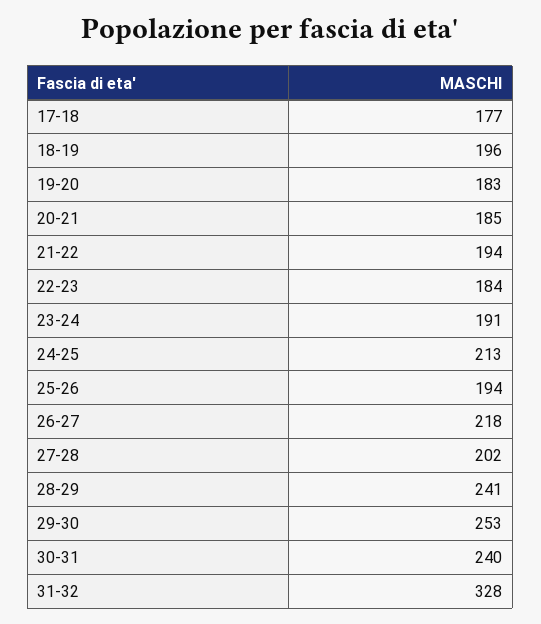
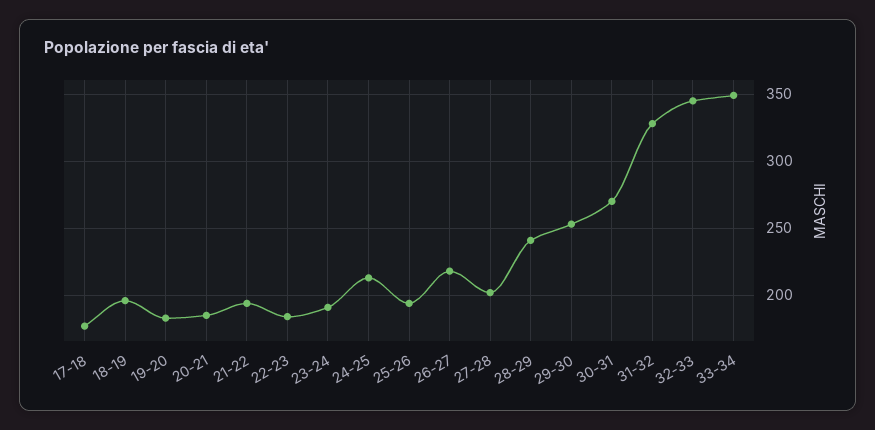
30-31: 240 -> 270
32-33: none -> 345
33-34: none -> 350

